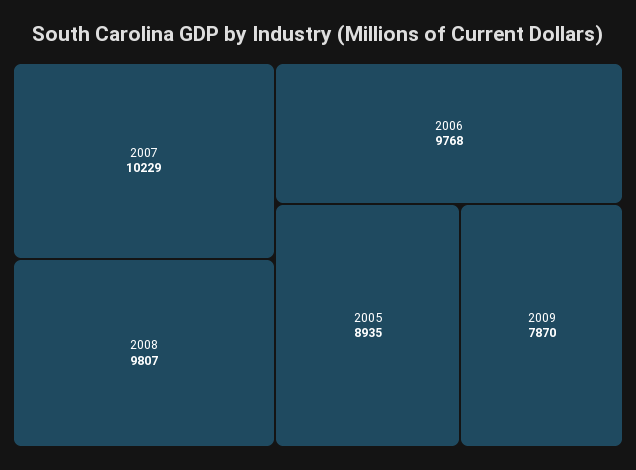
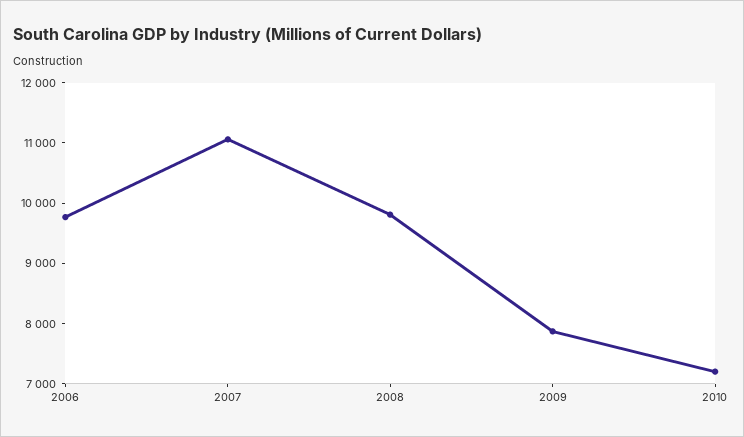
2007: 10229 -> 11000
2005: 8935 -> none
2010: none -> 7200

